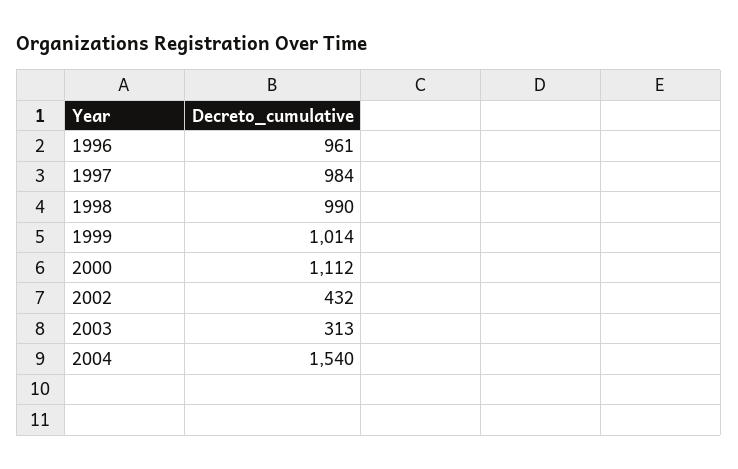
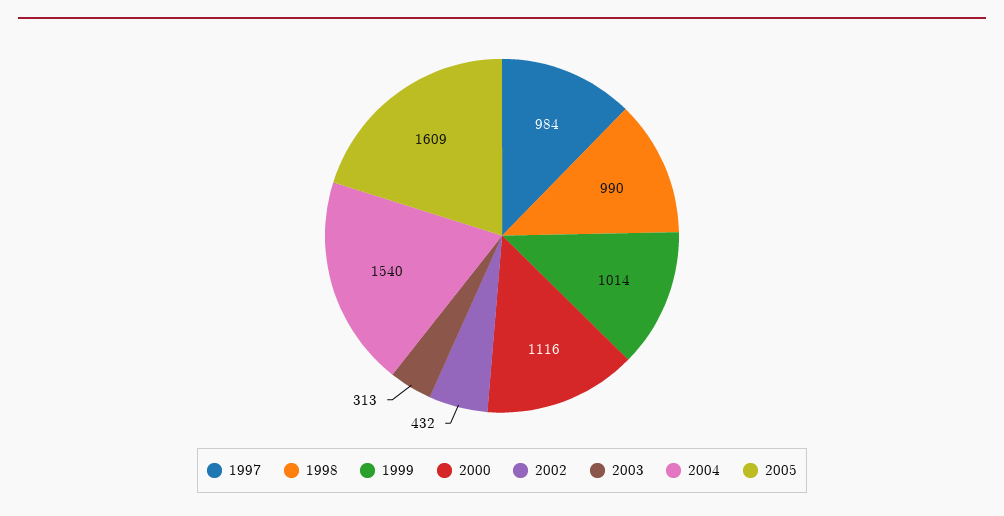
1996: 961 -> none
2000: 1112 -> 1116
2005: none -> 1609

